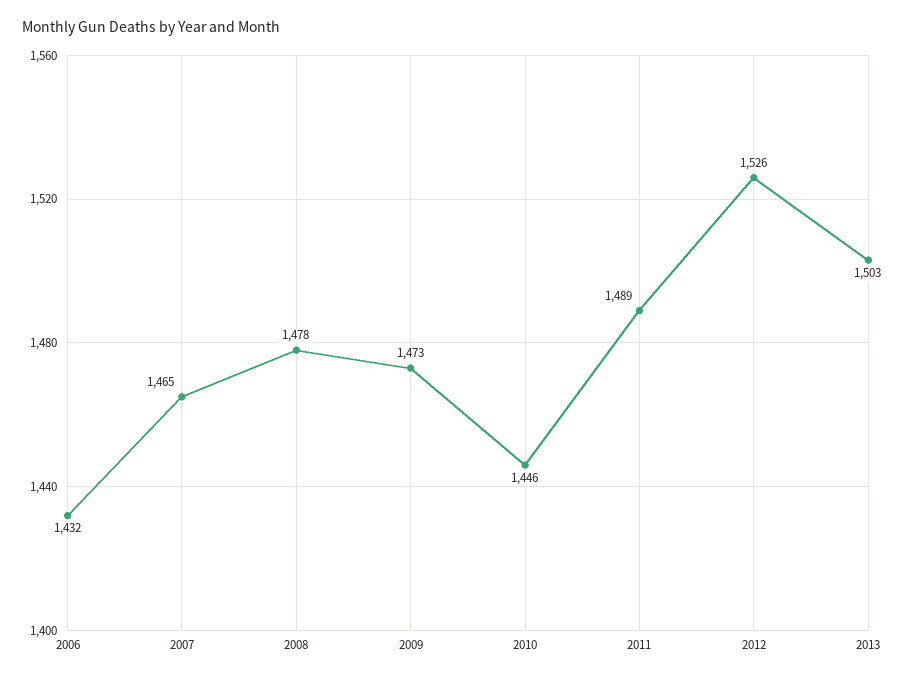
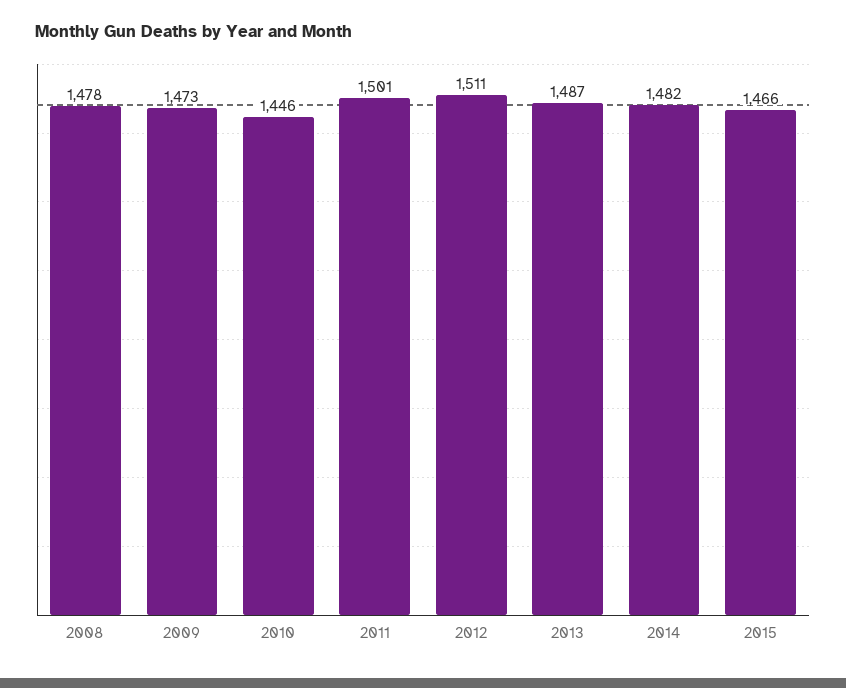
2006: 1432 -> none
2007: 1465 -> none
2011: 1489 -> 1501
2012: 1526 -> 1511
2013: 1503 -> 1487
2014: none -> 1482
2015: none -> 1466

